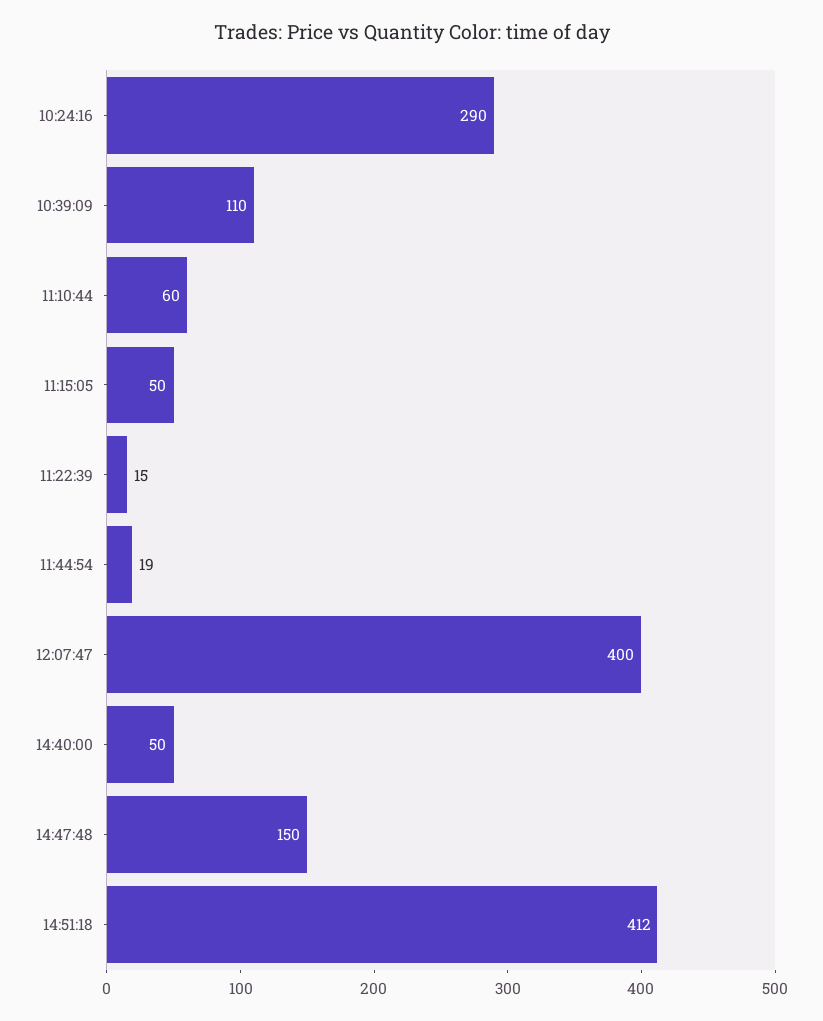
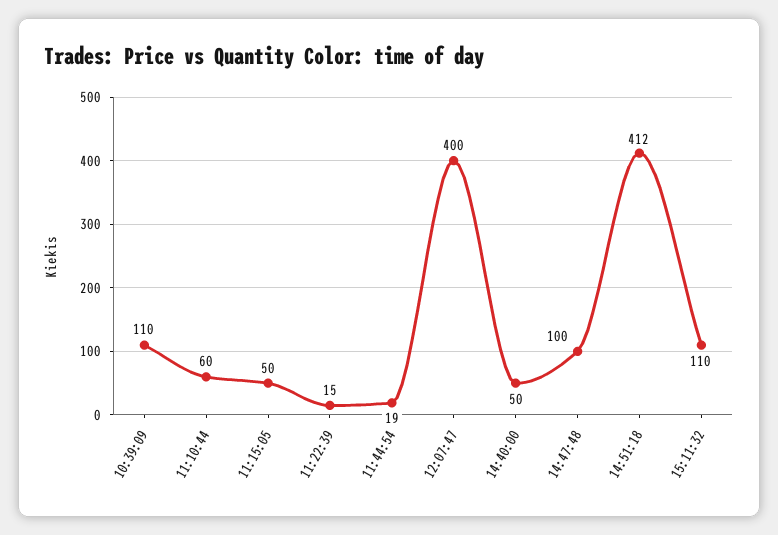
10:24:16: 290 -> none
14:47:48: 150 -> 100
15:11:32: none -> 110

